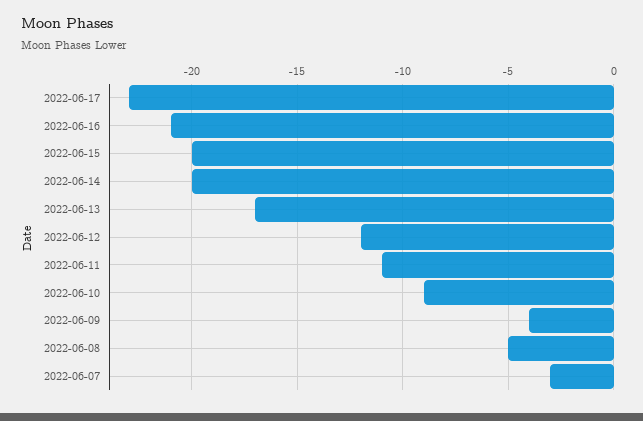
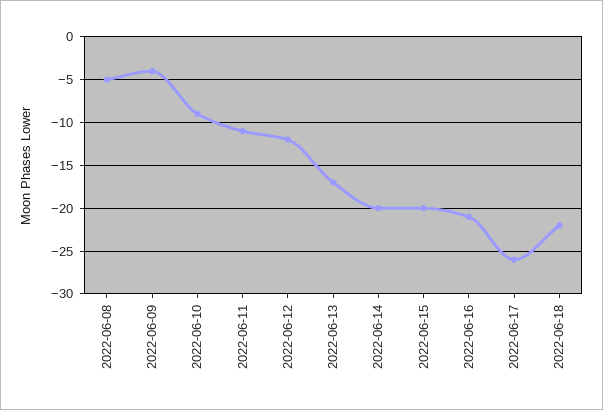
2022-06-17: -23 -> -26
2022-06-07: -3 -> none
2022-06-18: none -> -22

